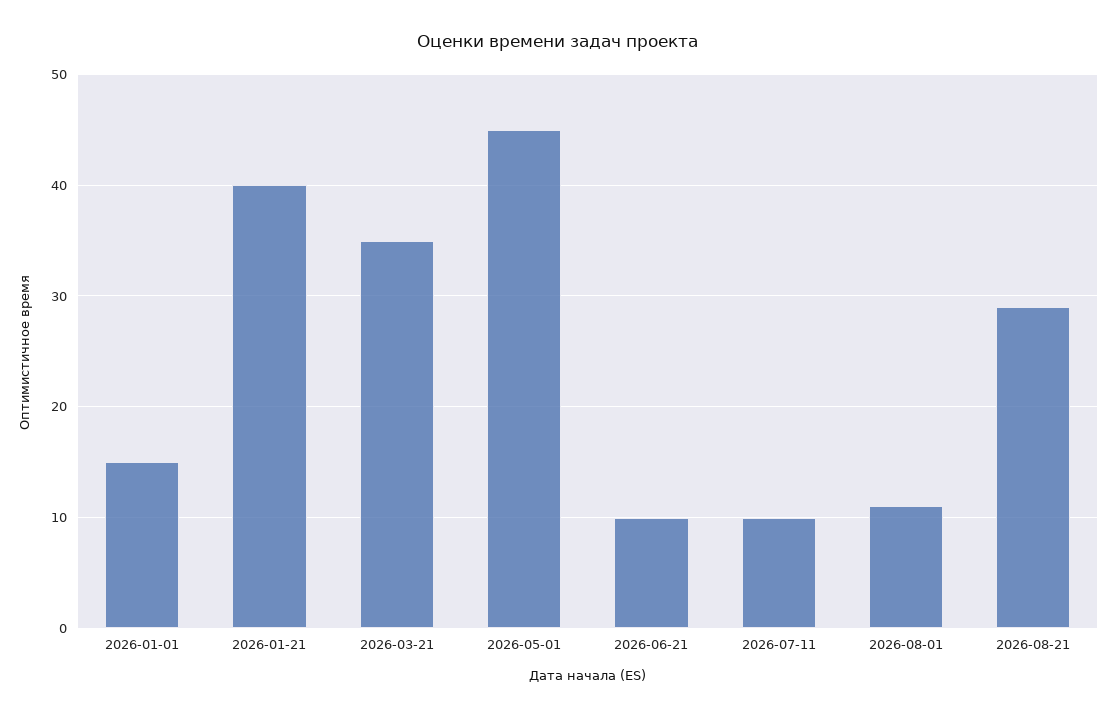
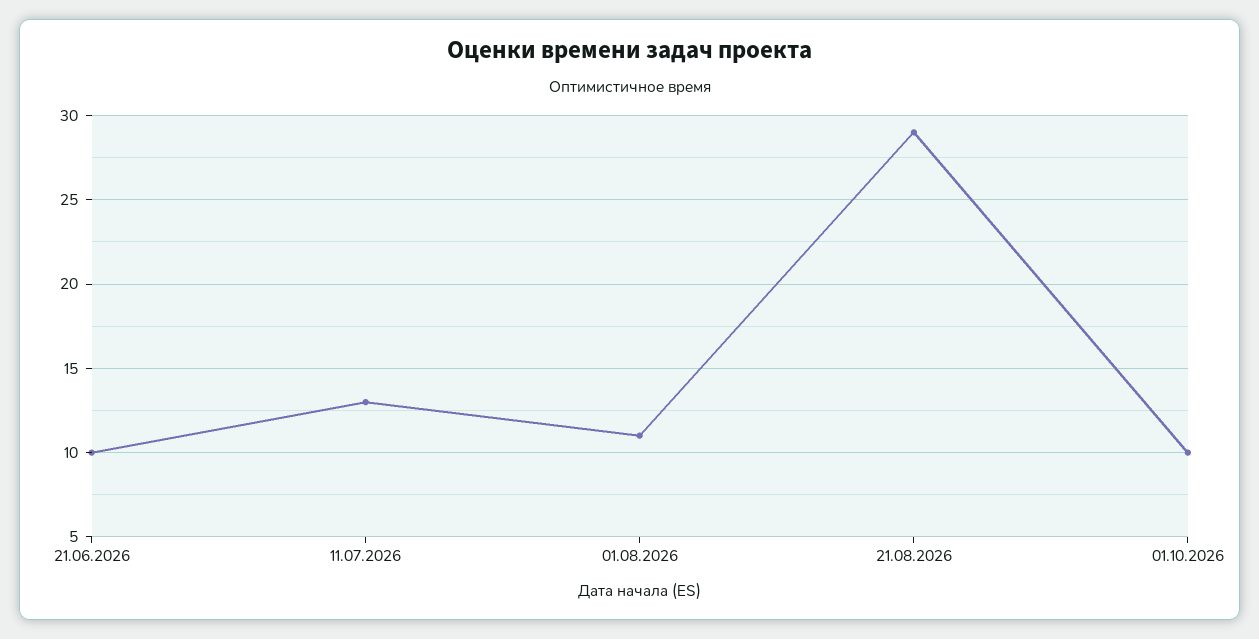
2026-01-01: 15 -> none
2026-01-21: 40 -> none
2026-03-21: 35 -> none
2026-05-01: 45 -> none
2026-07-11: 10 -> 13
01.10.2026: none -> 10

